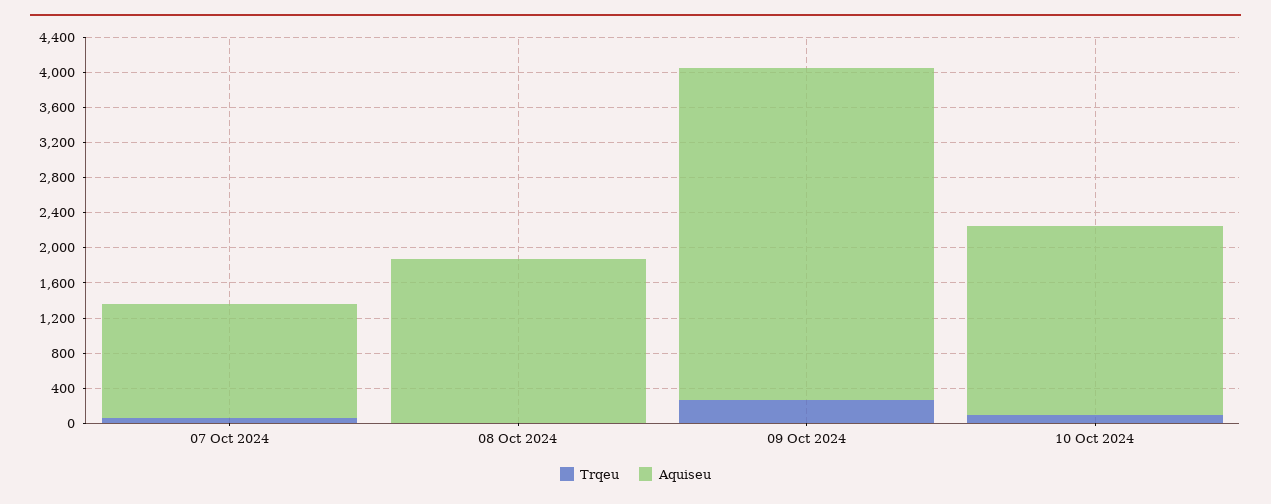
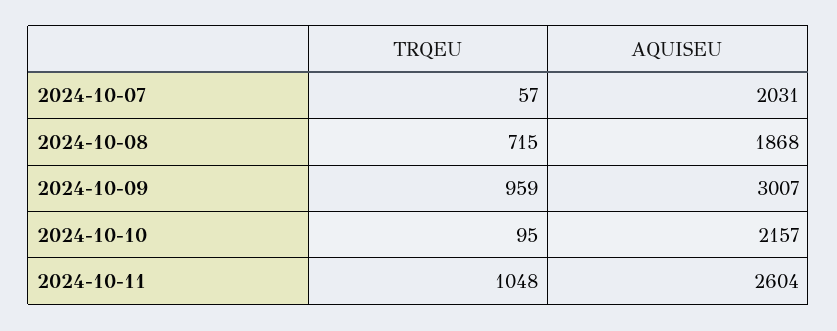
Aquiseu, 07 Oct 2024: 1300 -> 2031
Trqeu, 08 Oct 2024: 0 -> 715
Trqeu, 09 Oct 2024: 300 -> 959
Aquiseu, 09 Oct 2024: 3800 -> 3007
Trqeu, 2024-10-11: none -> 1048
Aquiseu, 2024-10-11: none -> 2604

